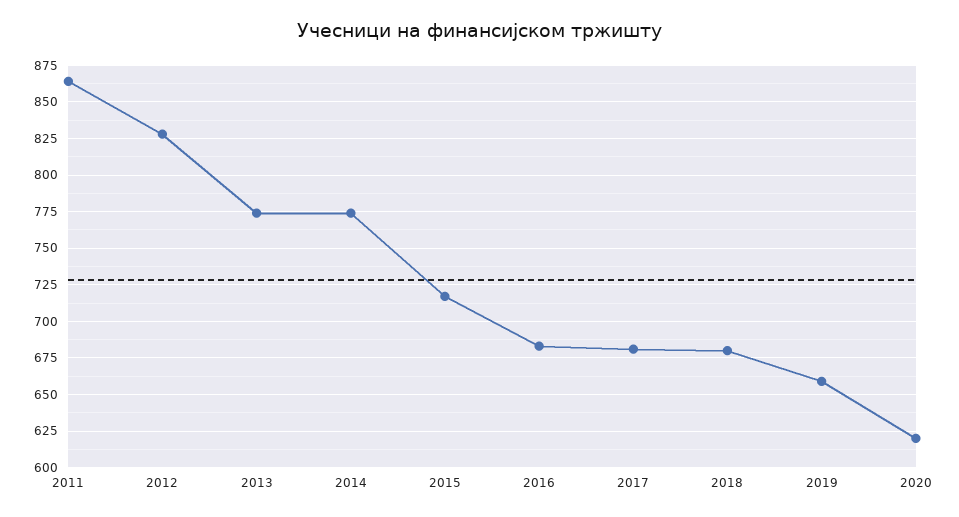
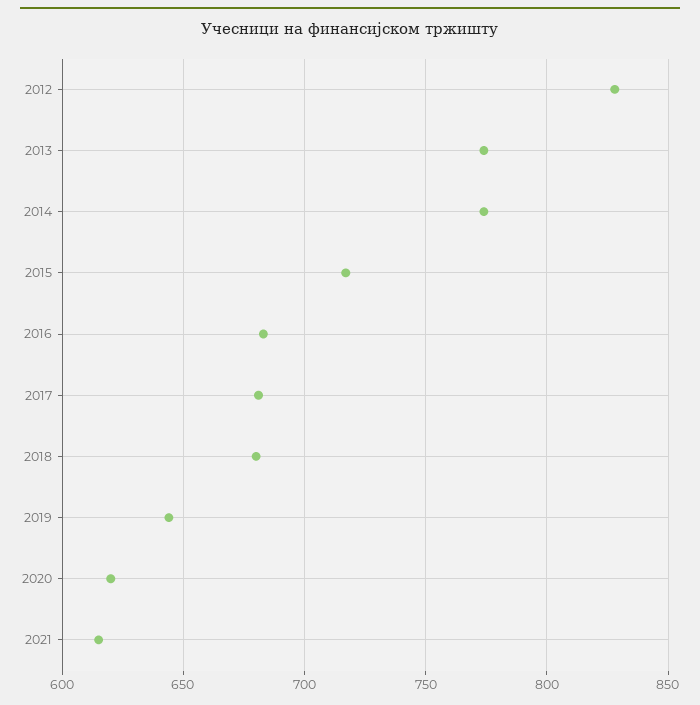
2011: 865 -> none
2019: 660 -> 645
2021: none -> 615

